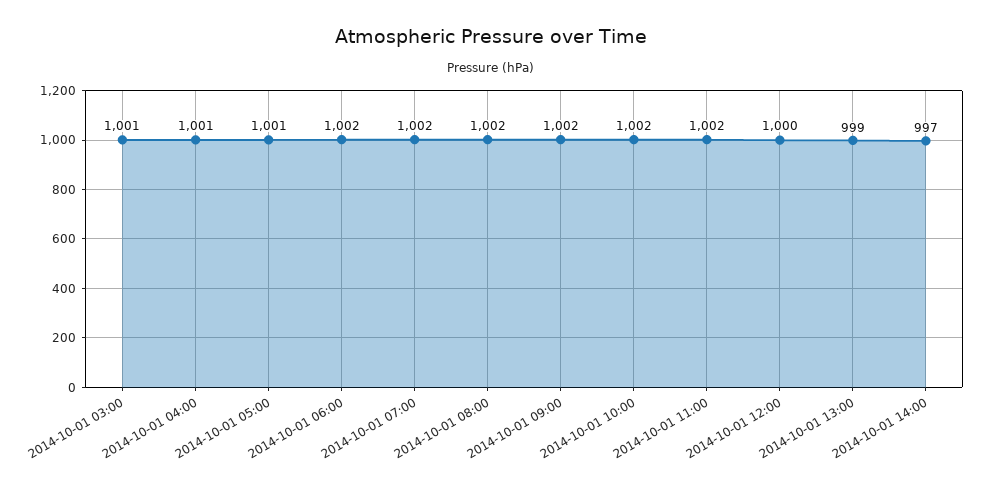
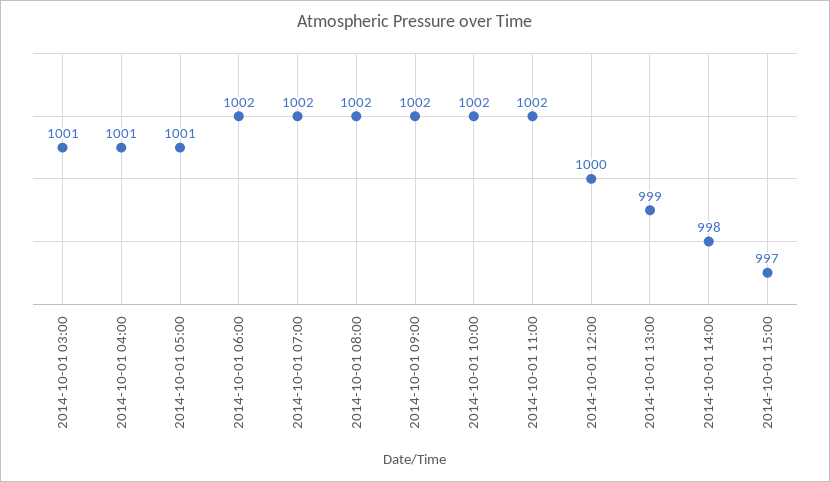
2014-10-01 14:00: 997 -> 998
2014-10-01 15:00: none -> 997

